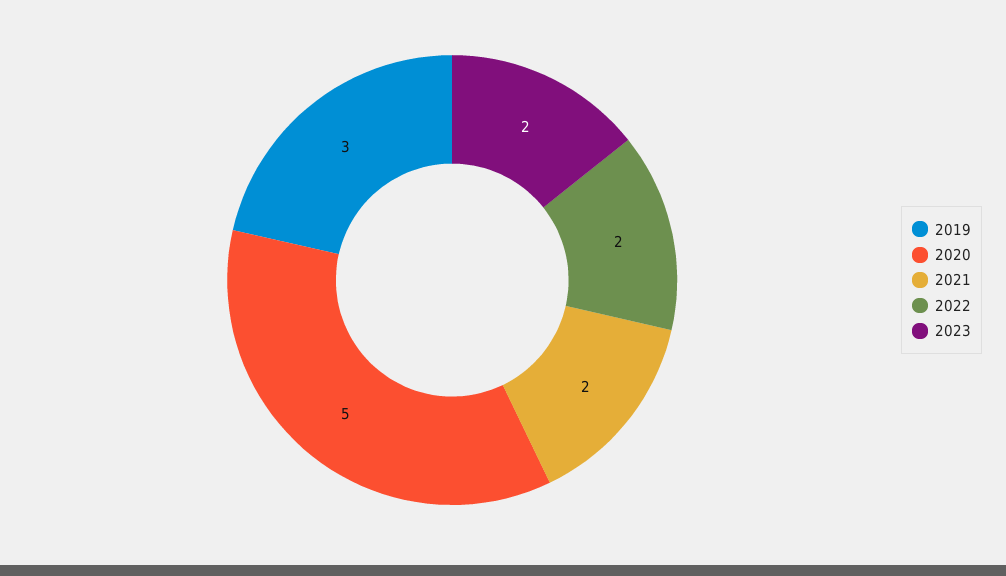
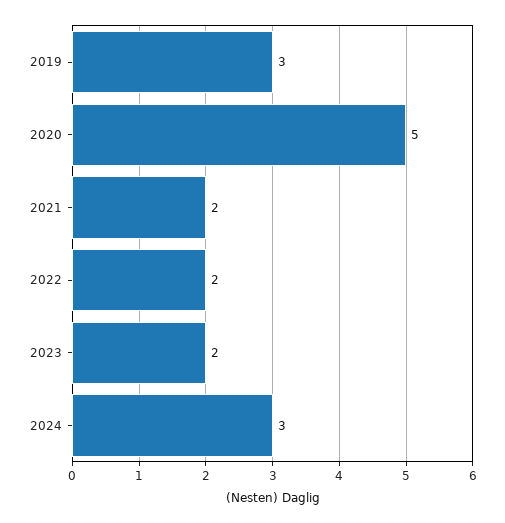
2024: none -> 3

